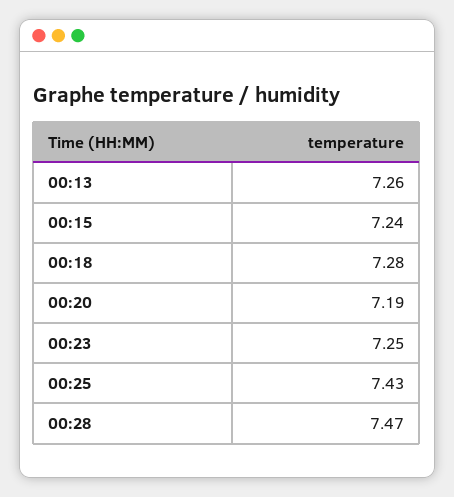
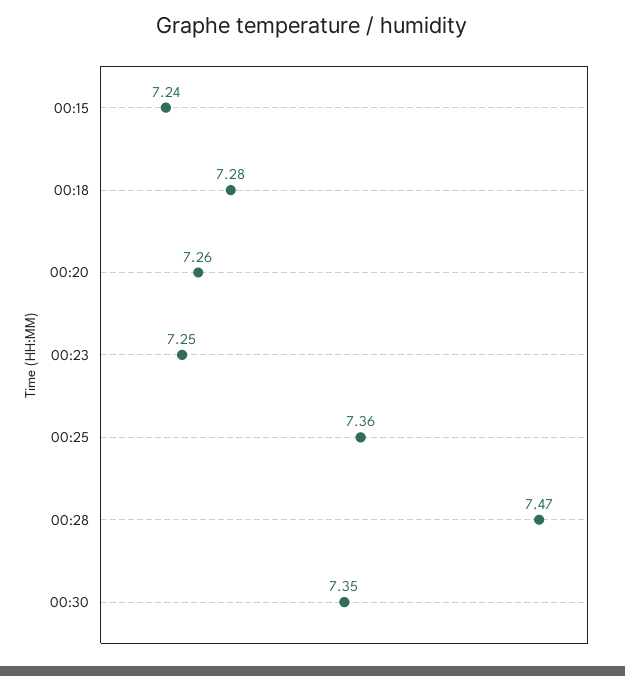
00:13: 7.26 -> none
00:20: 7.19 -> 7.26
00:25: 7.43 -> 7.36
00:30: none -> 7.35

